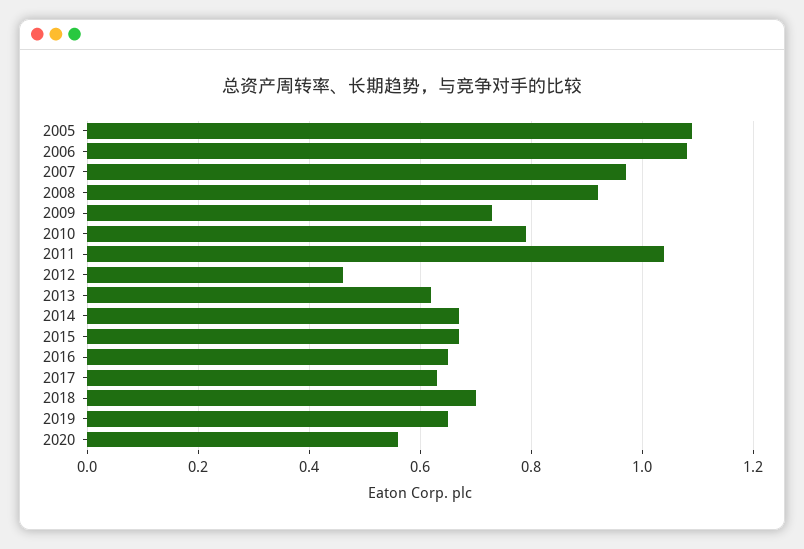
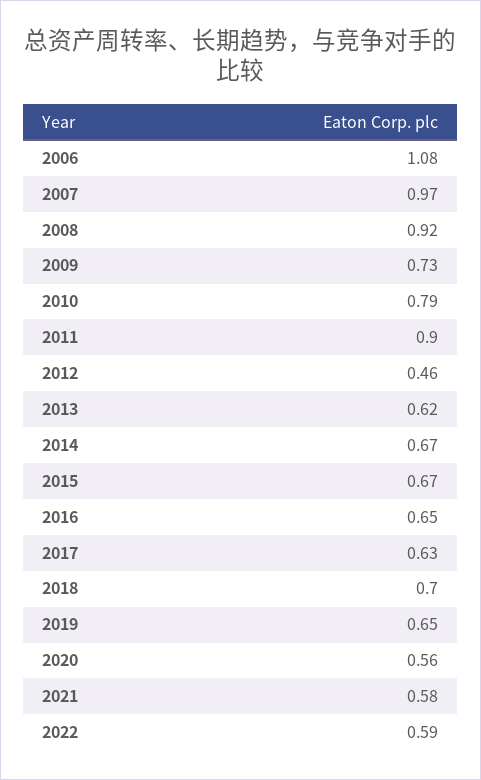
2005: 1.1 -> none
2011: 1.05 -> 0.9
2021: none -> 0.58
2022: none -> 0.59

